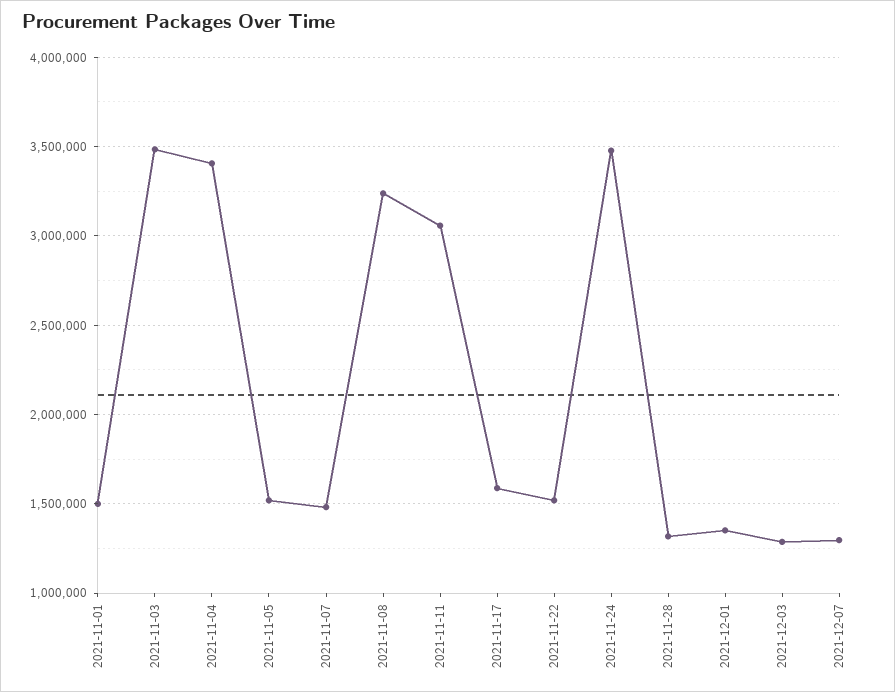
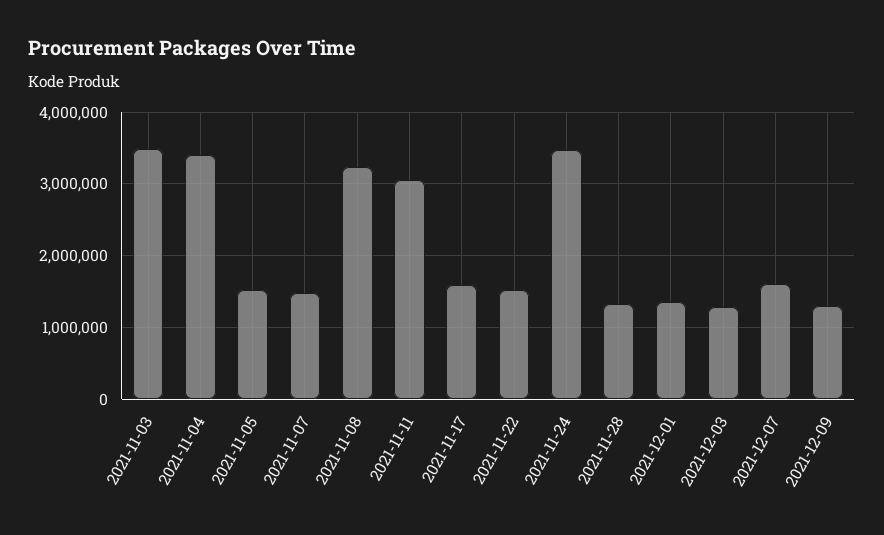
2021-11-01: 1500000 -> none
2021-12-07: 1300000 -> 1600000
2021-12-09: none -> 1300000

